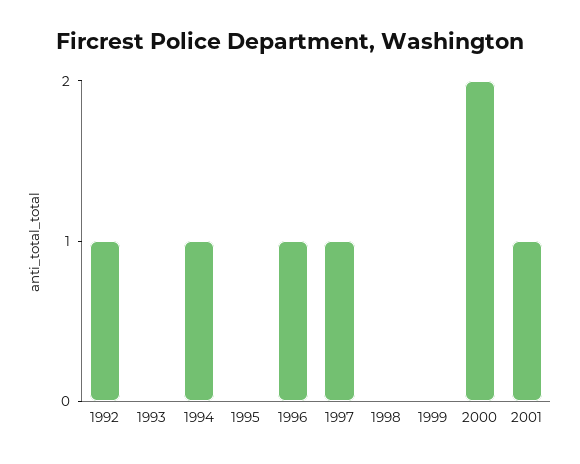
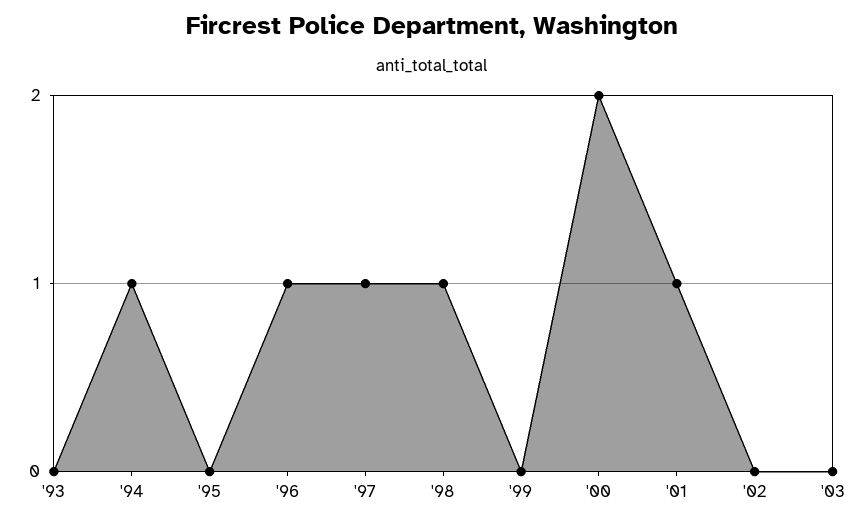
1992: 1 -> none
1998: 0 -> 1
'02: none -> 0
'03: none -> 0

